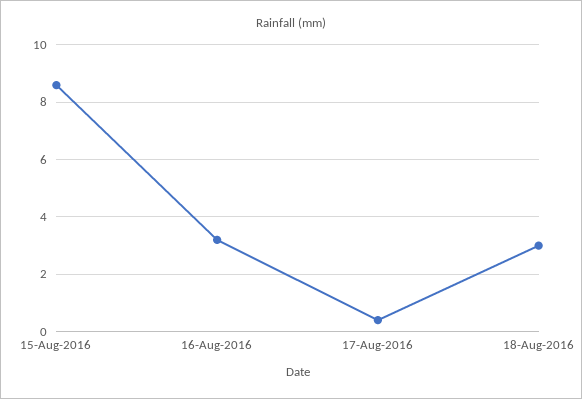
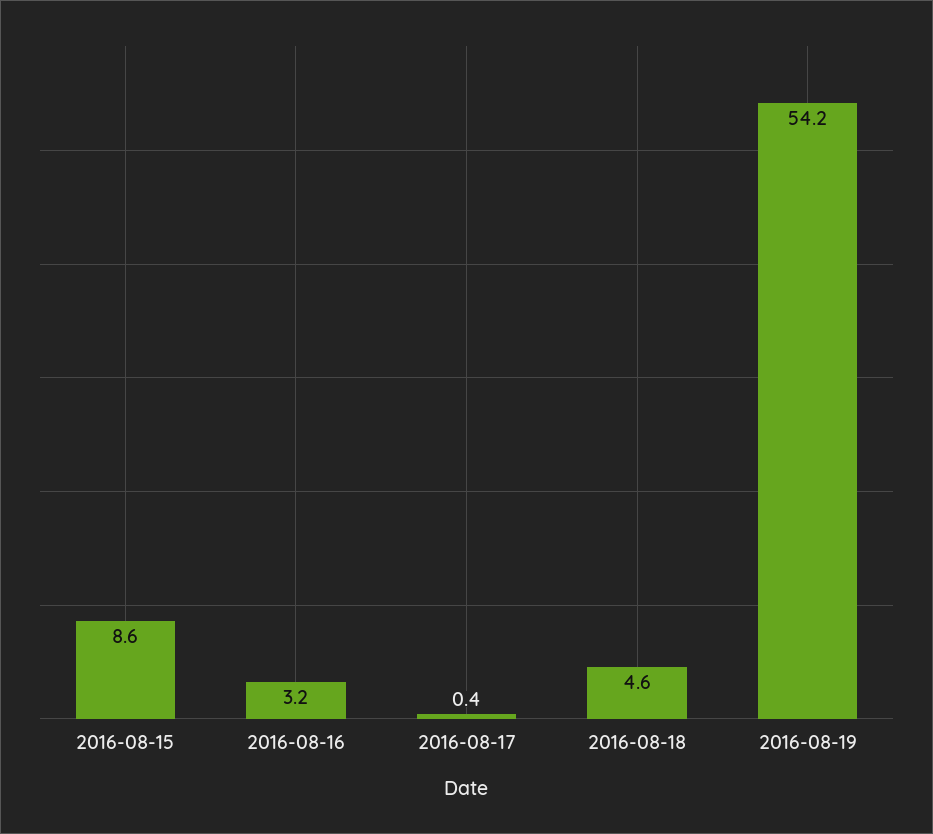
18-Aug-2016: 3 -> 4.6
2016-08-19: none -> 54.2

